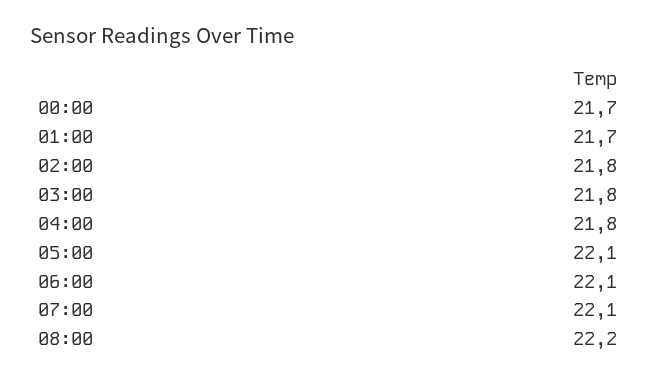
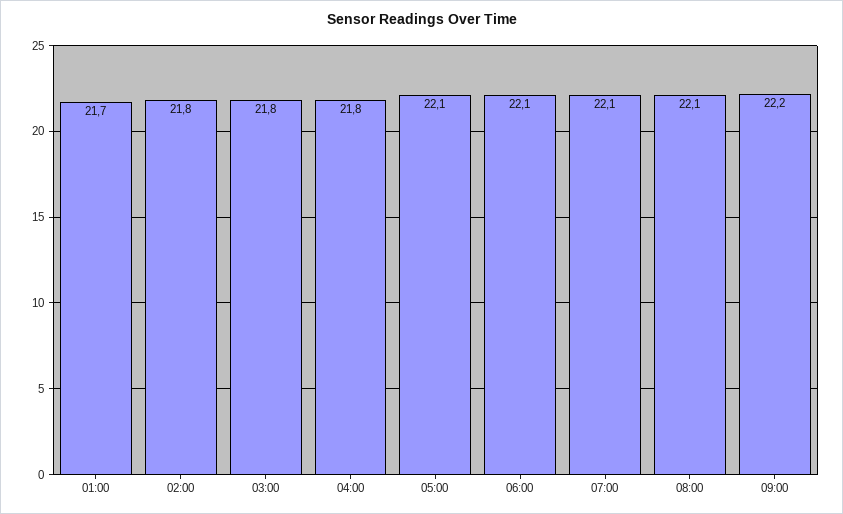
00:00: 21.7 -> none
08:00: 22.2 -> 22.1
09:00: none -> 22.2

